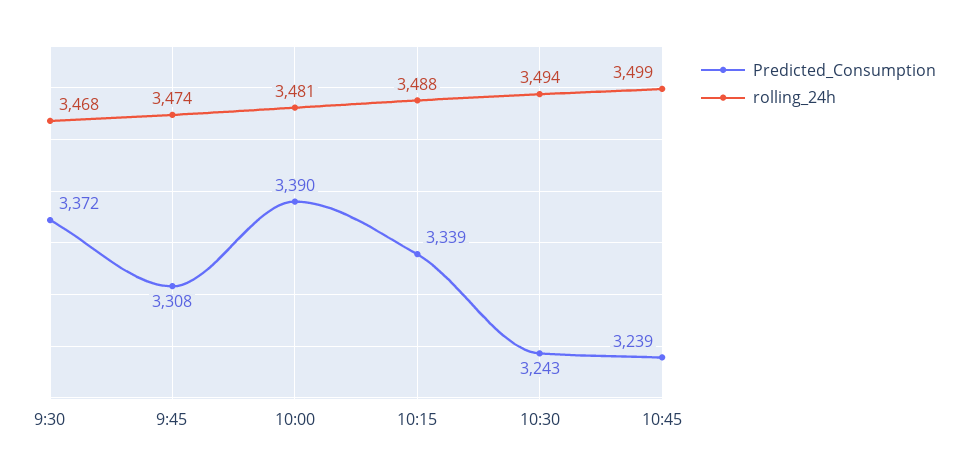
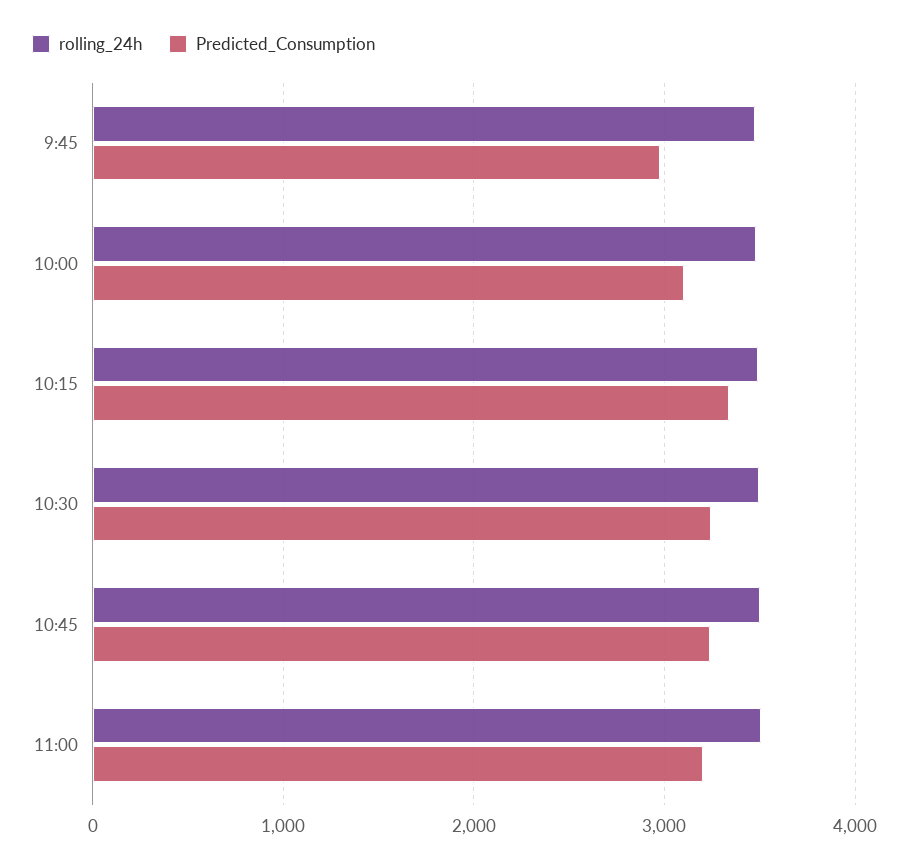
Predicted_Consumption, 9:30: 3372 -> none
rolling_24h, 9:30: 3468 -> none
Predicted_Consumption, 9:45: 3308 -> 3000
Predicted_Consumption, 10:00: 3390 -> 3100
rolling_24h, 11:00: none -> 3500
Predicted_Consumption, 11:00: none -> 3200

